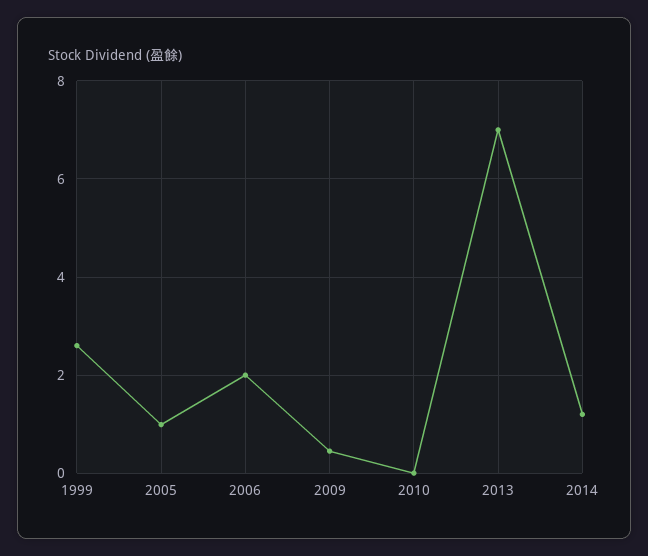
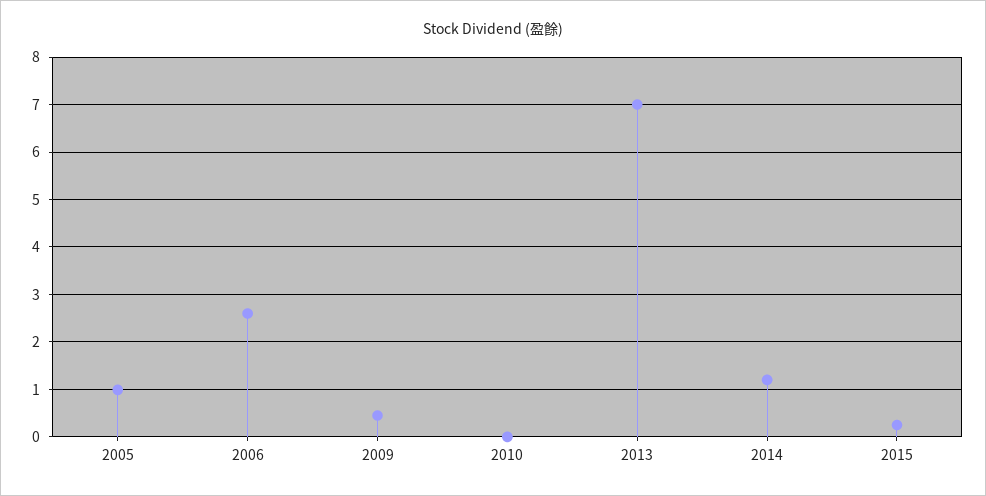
1999: 2.6 -> none
2006: 2 -> 2.6
2015: none -> 0.2

